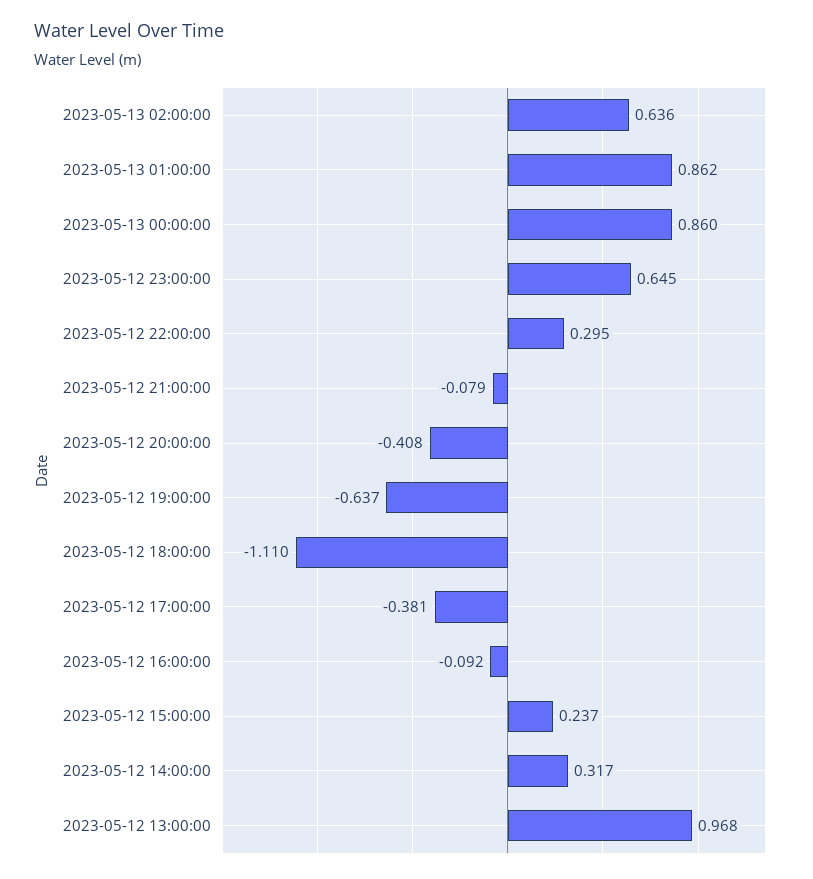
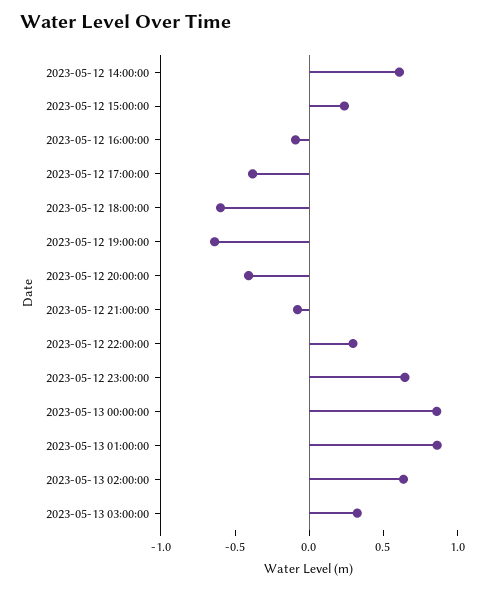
2023-05-12 18:00:00: -1.11 -> -0.6
2023-05-12 14:00:00: 0.317 -> 0.6
2023-05-12 13:00:00: 0.968 -> none
2023-05-13 03:00:00: none -> 0.3

